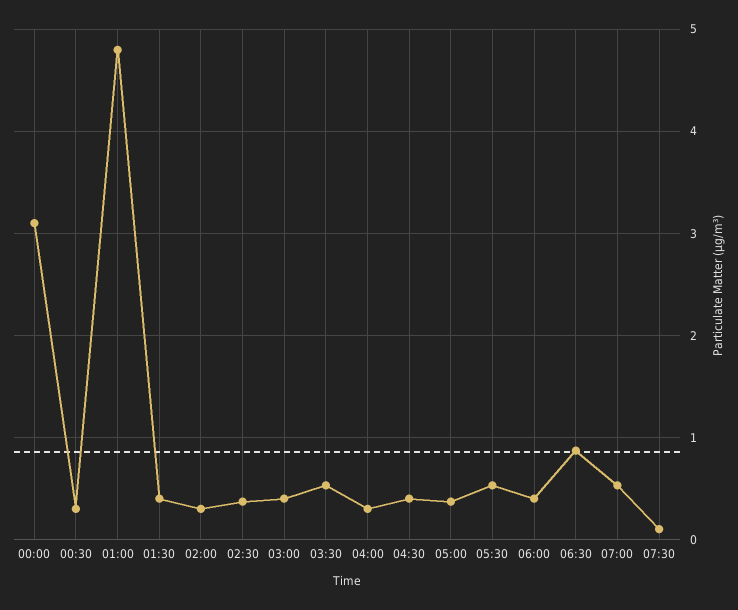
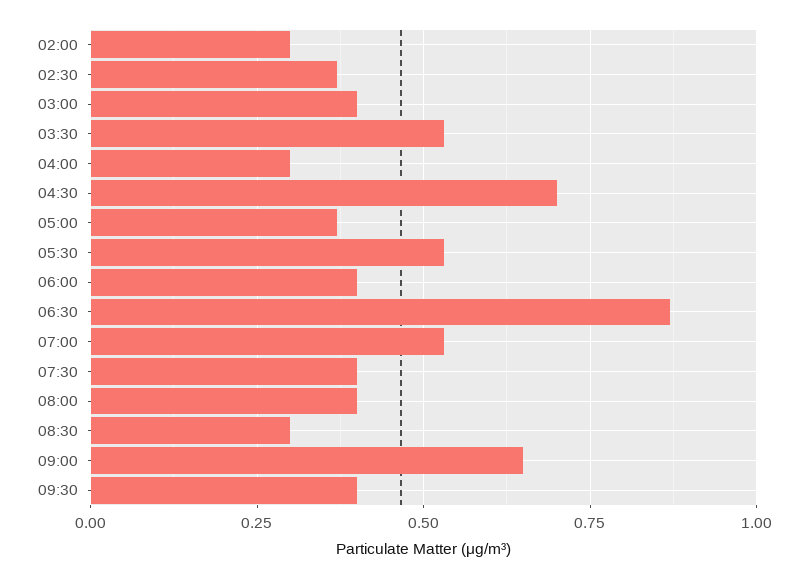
00:00: 3.1 -> none
00:30: 0.3 -> none
01:00: 4.8 -> none
01:30: 0.4 -> none
04:30: 0.4 -> 0.7
07:30: 0.1 -> 0.4
08:00: none -> 0.4
08:30: none -> 0.3
09:00: none -> 0.65
09:30: none -> 0.4

